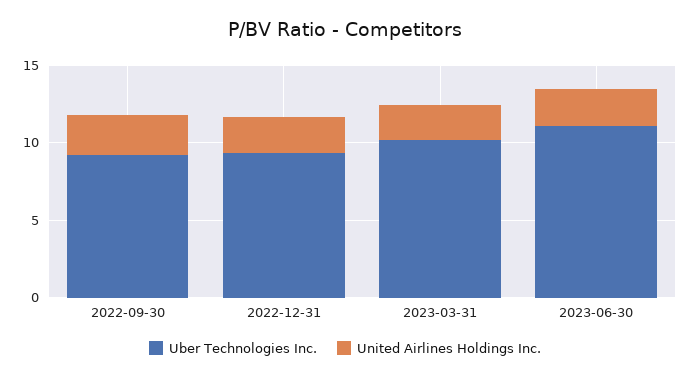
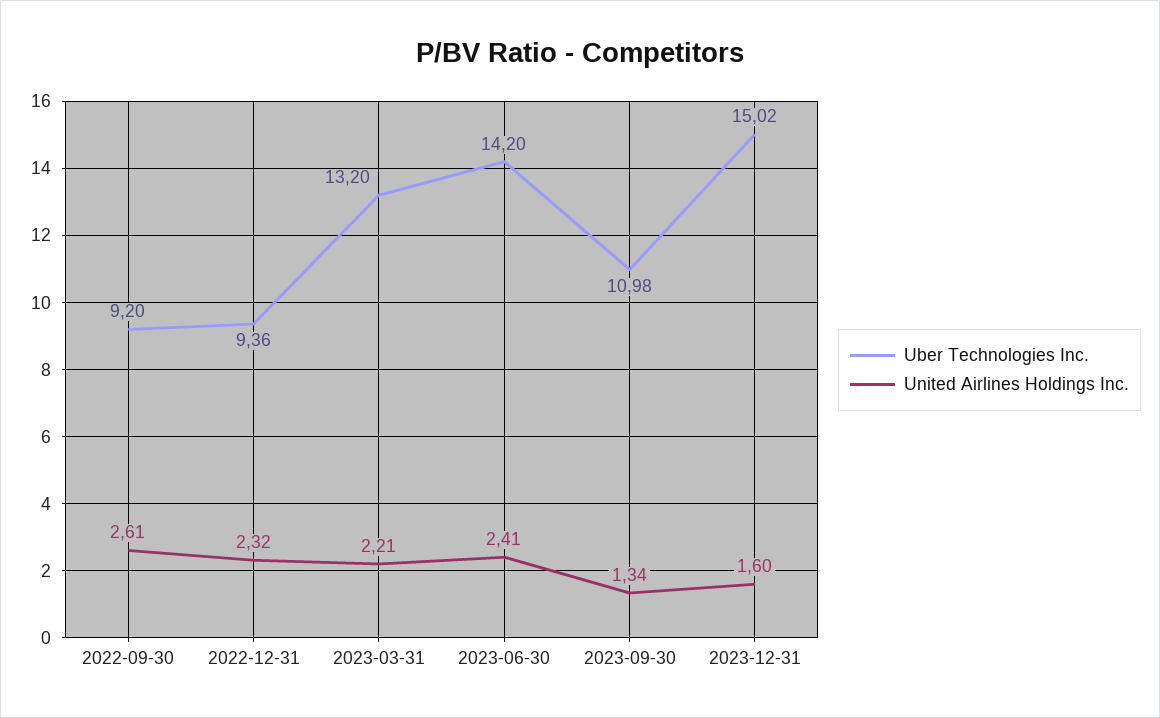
Uber Technologies Inc., 2023-03-31: 10 -> 13.2
Uber Technologies Inc., 2023-06-30: 11 -> 14.2
Uber Technologies Inc., 2023-09-30: none -> 10.98
United Airlines Holdings Inc., 2023-09-30: none -> 1.34
Uber Technologies Inc., 2023-12-31: none -> 15.02
United Airlines Holdings Inc., 2023-12-31: none -> 1.6

